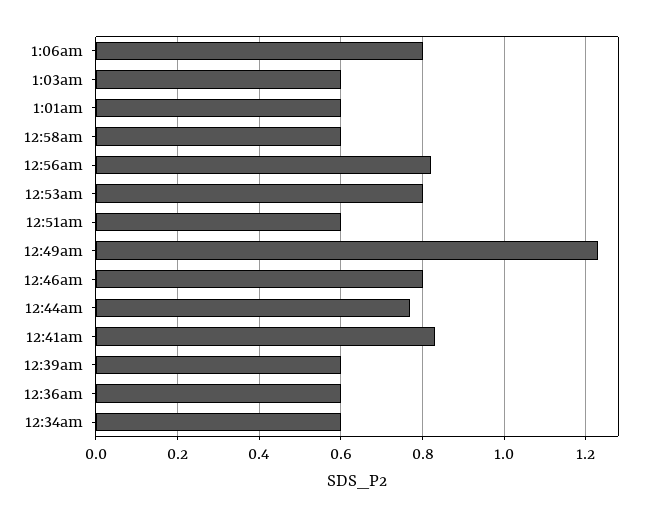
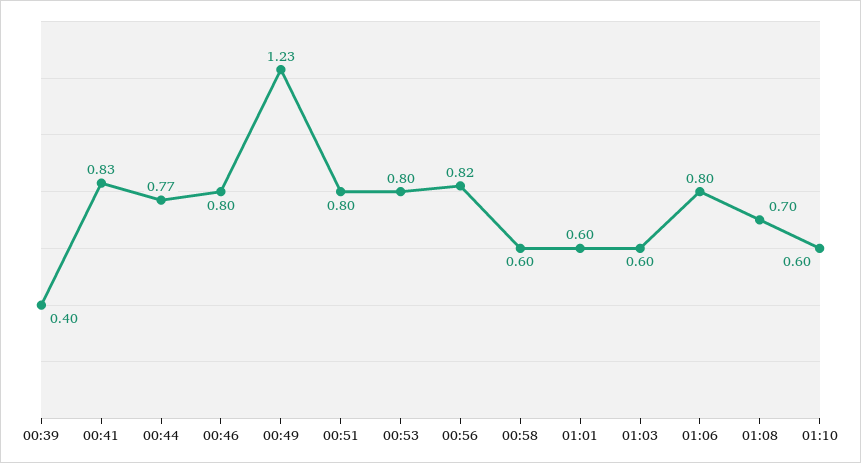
12:51am: 0.6 -> 0.8
12:39am: 0.6 -> 0.4
12:36am: 0.6 -> none
12:34am: 0.6 -> none
01:08: none -> 0.7
01:10: none -> 0.6

